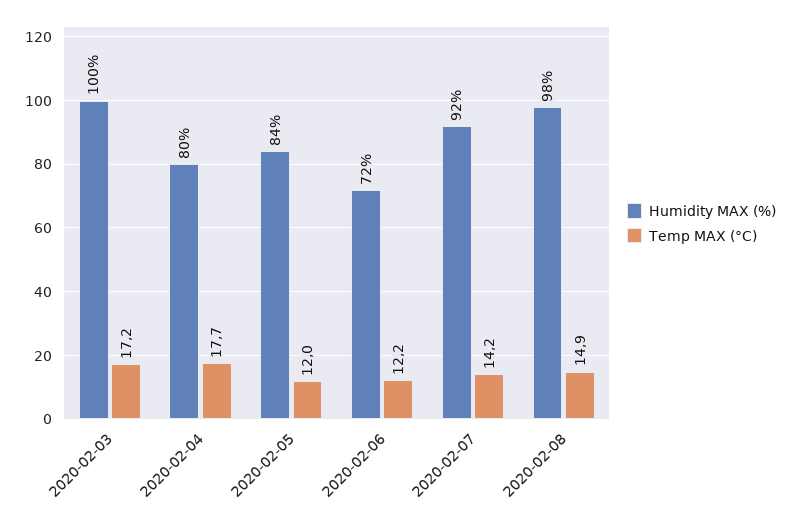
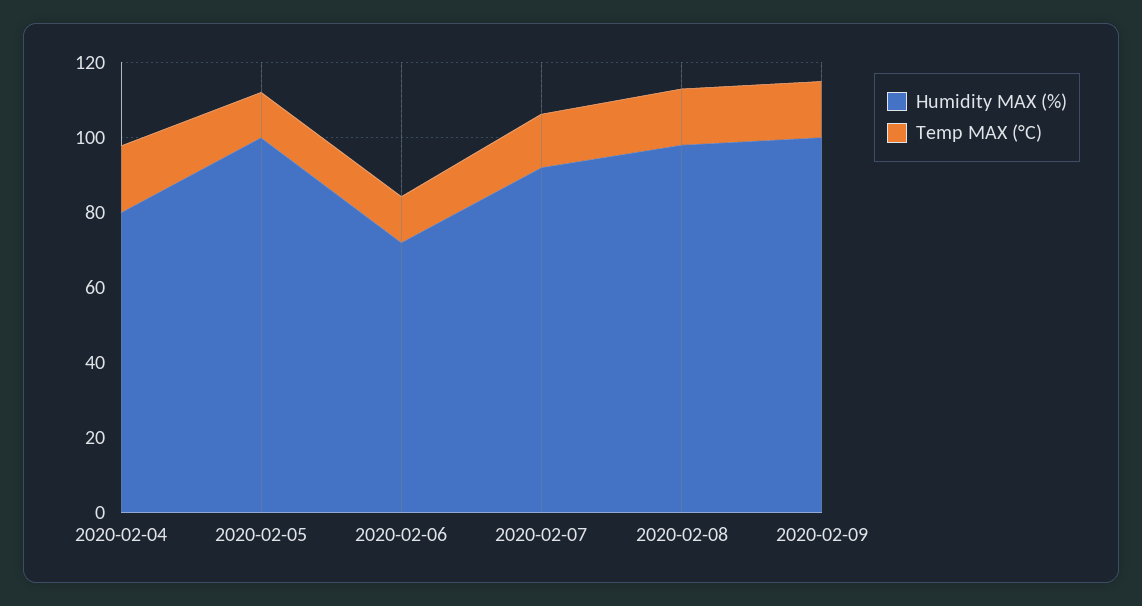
Humidity MAX (%), 2020-02-03: 100 -> none
Temp MAX (°C), 2020-02-03: 17.2 -> none
Humidity MAX (%), 2020-02-05: 84 -> 100
Humidity MAX (%), 2020-02-09: none -> 100
Temp MAX (°C), 2020-02-09: none -> 15

